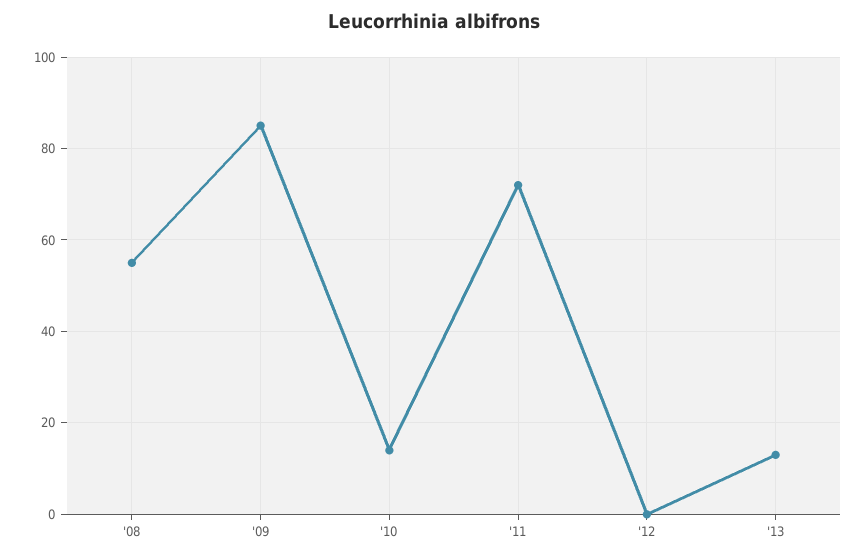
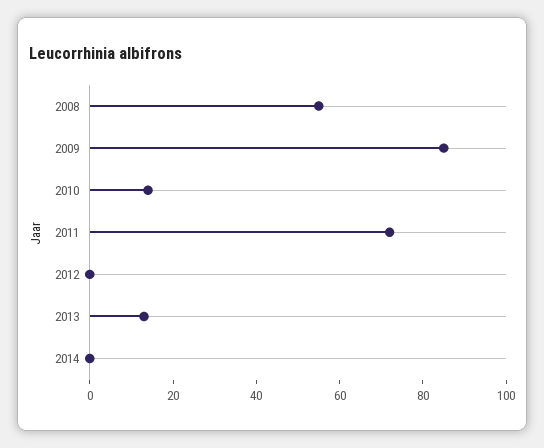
2014: none -> 0

